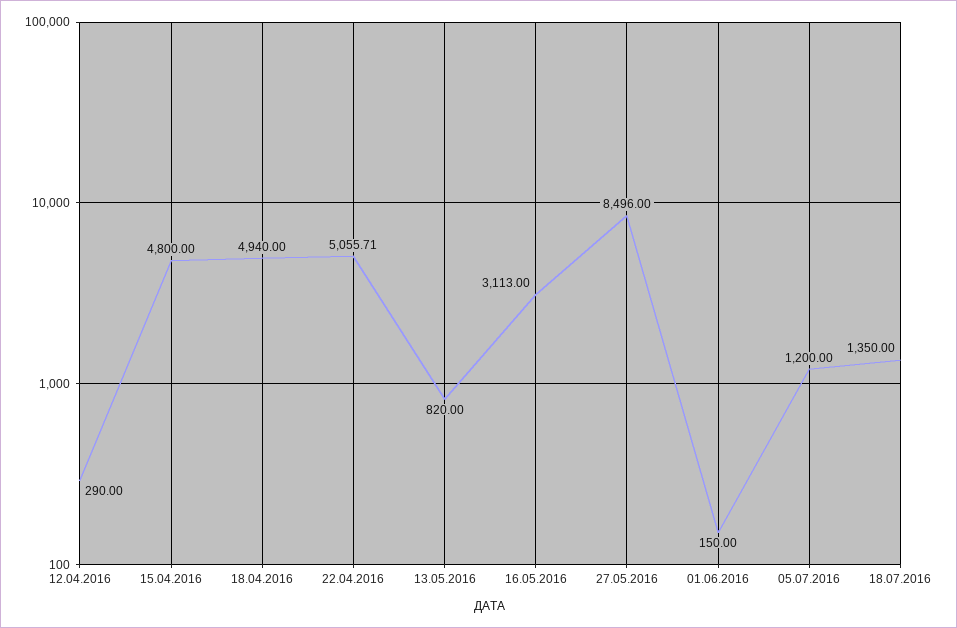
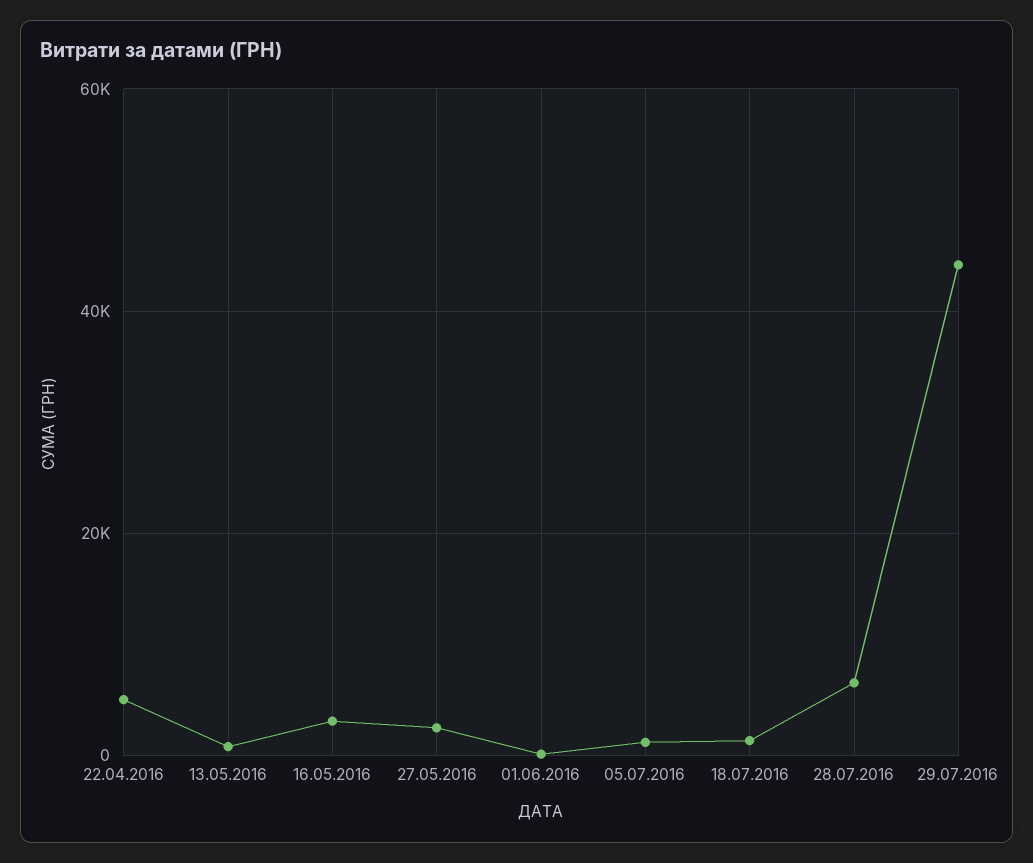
12.04.2016: 290 -> none
15.04.2016: 4800 -> none
18.04.2016: 4940 -> none
27.05.2016: 8496 -> 2000
28.07.2016: none -> 6000
29.07.2016: none -> 44000

